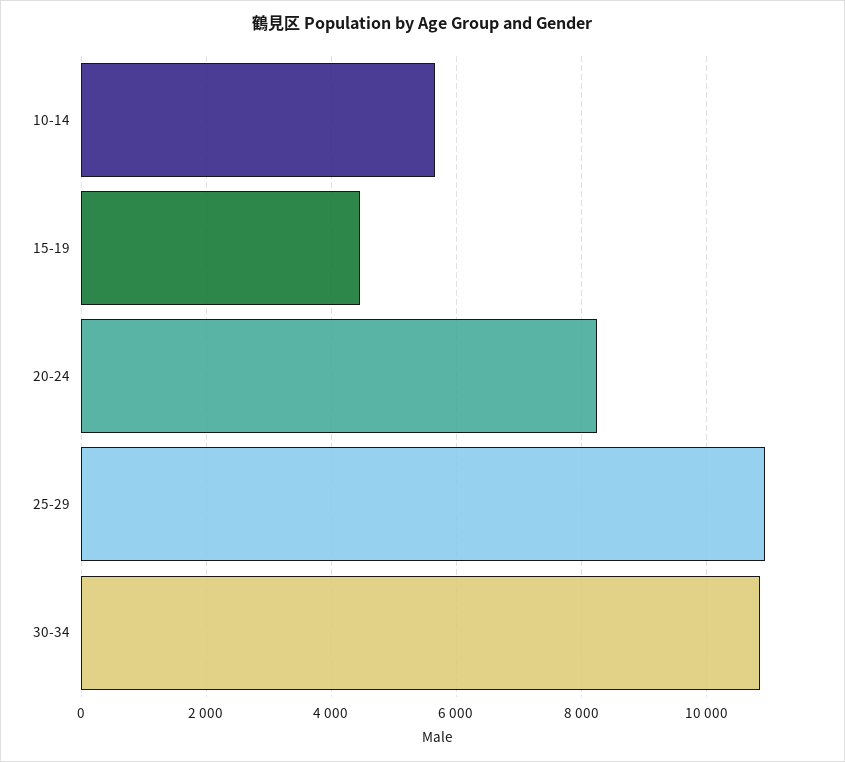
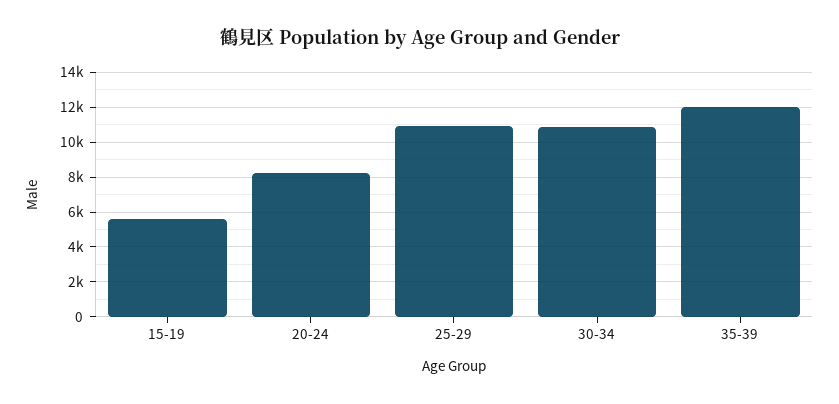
10-14: 5600 -> none
15-19: 4400 -> 5500
35-39: none -> 12000

